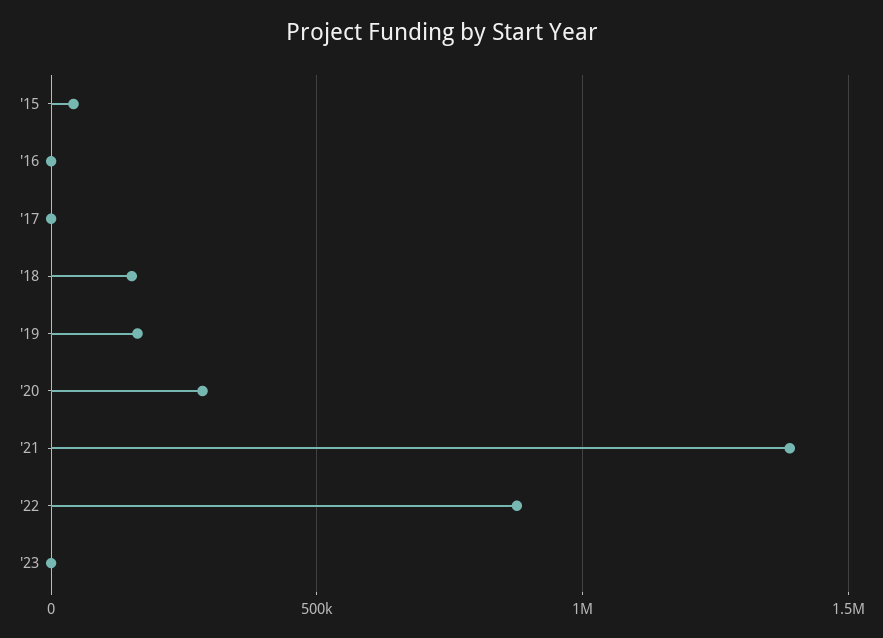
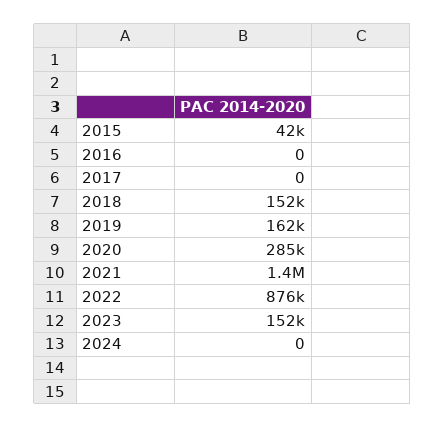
'23: 0 -> 152000
2024: none -> 0

